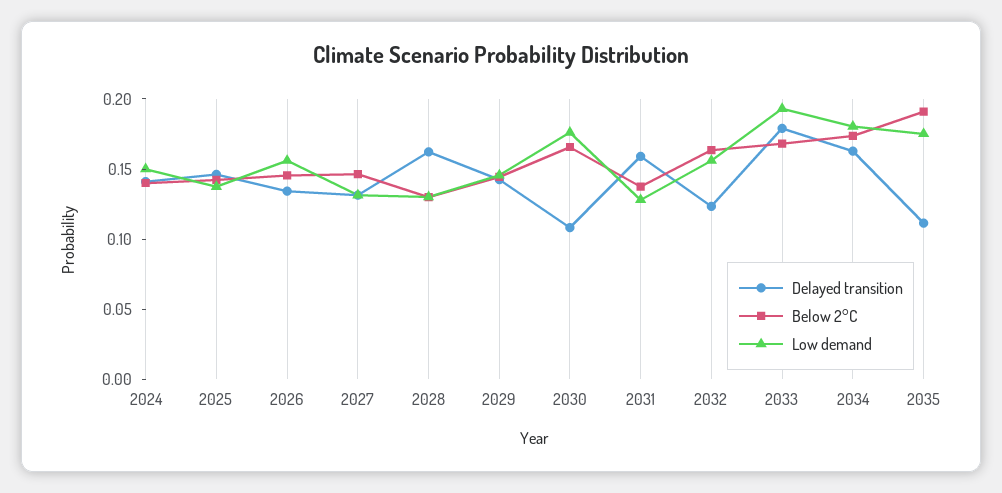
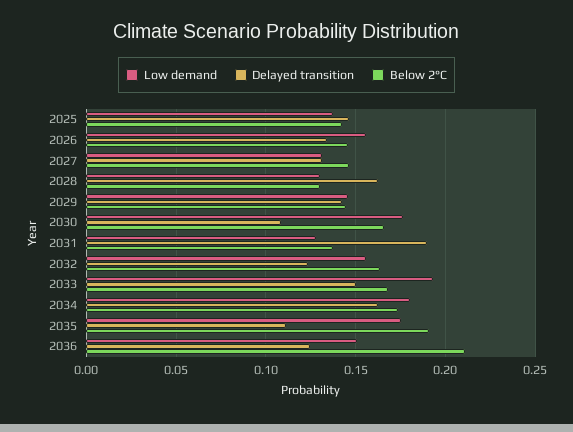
Delayed transition, 2024: 0.14 -> none
Below 2°C, 2024: 0.14 -> none
Low demand, 2024: 0.15 -> none
Delayed transition, 2031: 0.16 -> 0.19
Delayed transition, 2033: 0.18 -> 0.15
Low demand, 2036: none -> 0.15
Delayed transition, 2036: none -> 0.125
Below 2°C, 2036: none -> 0.21

